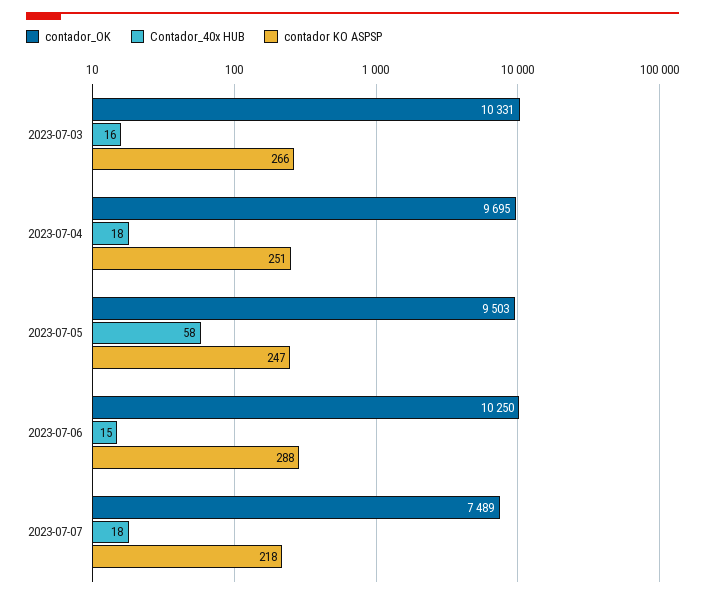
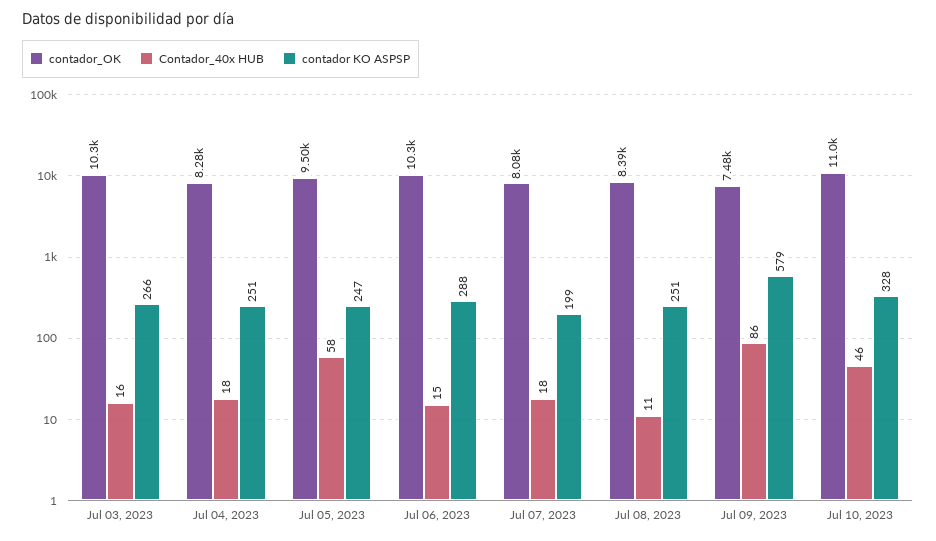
contador_OK, 2023-07-04: 9695 -> 8280
contador_OK, 2023-07-07: 7489 -> 8080
contador KO ASPSP, 2023-07-07: 218 -> 199
contador_OK, Jul 08, 2023: none -> 8390
Contador_40x HUB, Jul 08, 2023: none -> 11
contador KO ASPSP, Jul 08, 2023: none -> 251
contador_OK, Jul 09, 2023: none -> 7480
Contador_40x HUB, Jul 09, 2023: none -> 86
contador KO ASPSP, Jul 09, 2023: none -> 579
contador_OK, Jul 10, 2023: none -> 11000
Contador_40x HUB, Jul 10, 2023: none -> 46
contador KO ASPSP, Jul 10, 2023: none -> 328

